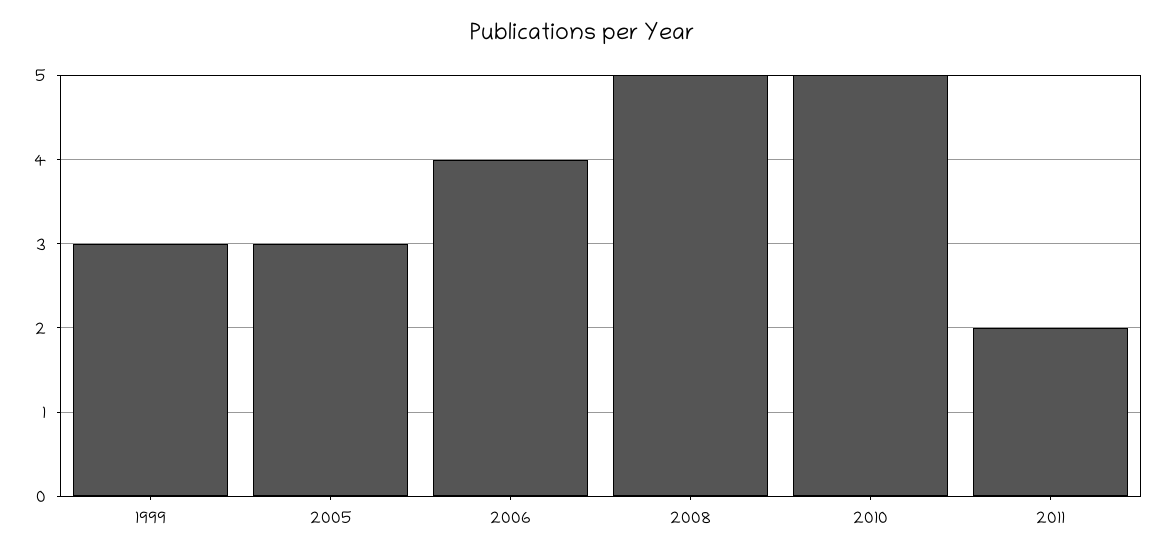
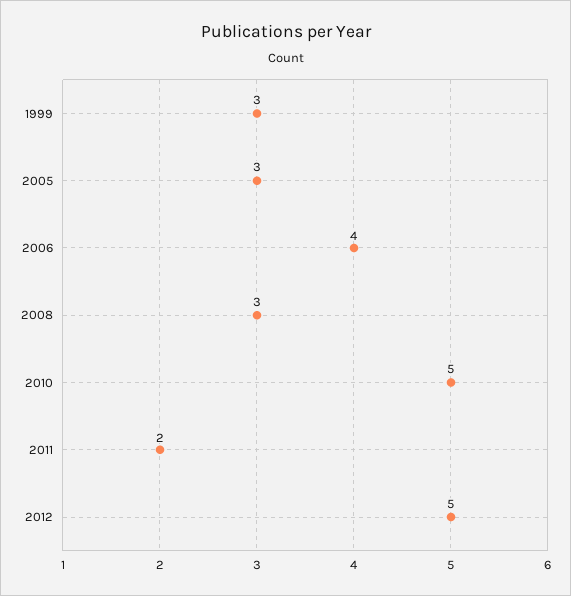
2008: 5 -> 3
2012: none -> 5

